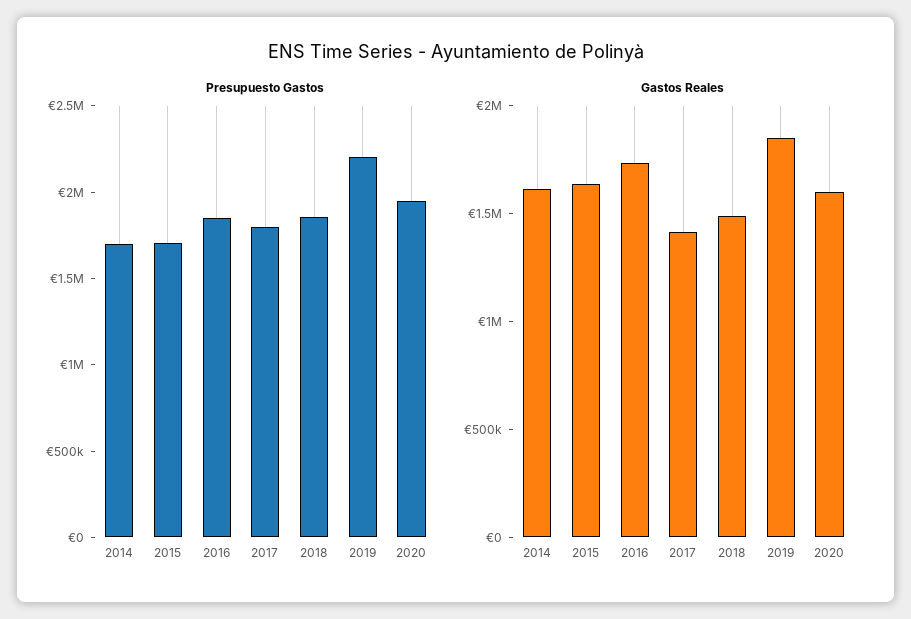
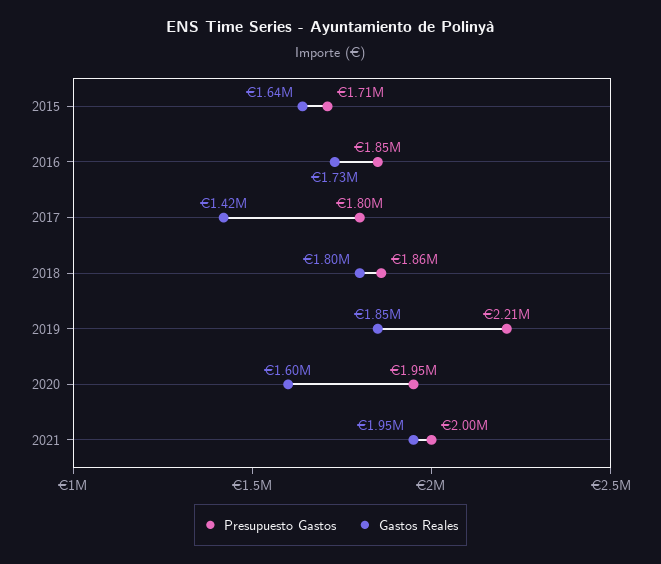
Presupuesto Gastos, 2014: 1700000 -> none
Gastos Reales, 2014: 1600000 -> none
Gastos Reales, 2018: 1500000 -> 1800000
Presupuesto Gastos, 2021: none -> 2000000
Gastos Reales, 2021: none -> 1950000

